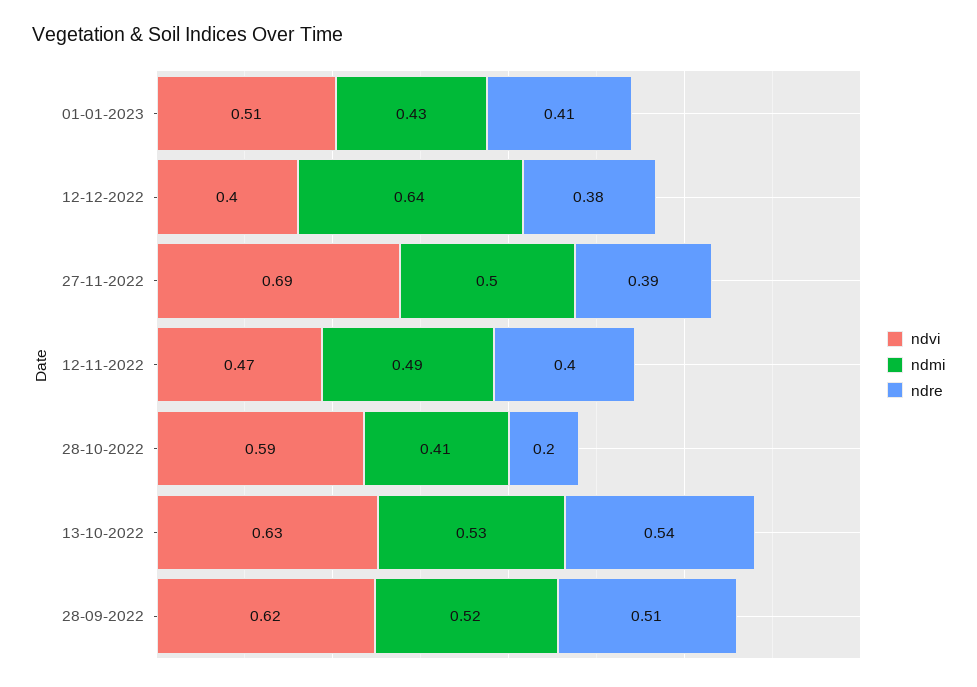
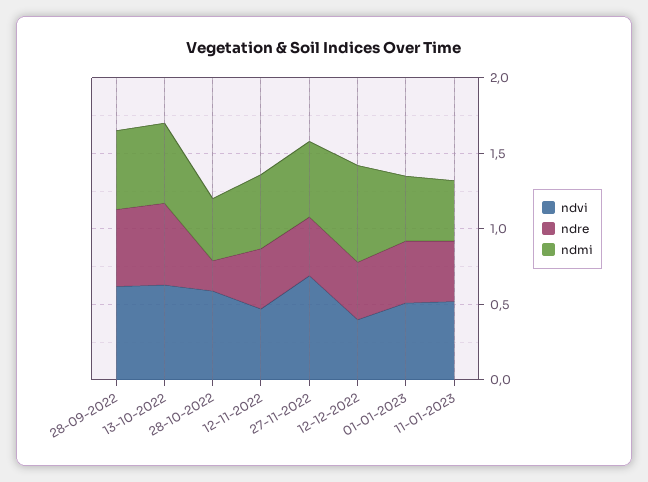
ndvi, 11-01-2023: none -> 0.5
ndre, 11-01-2023: none -> 0.4
ndmi, 11-01-2023: none -> 0.4

